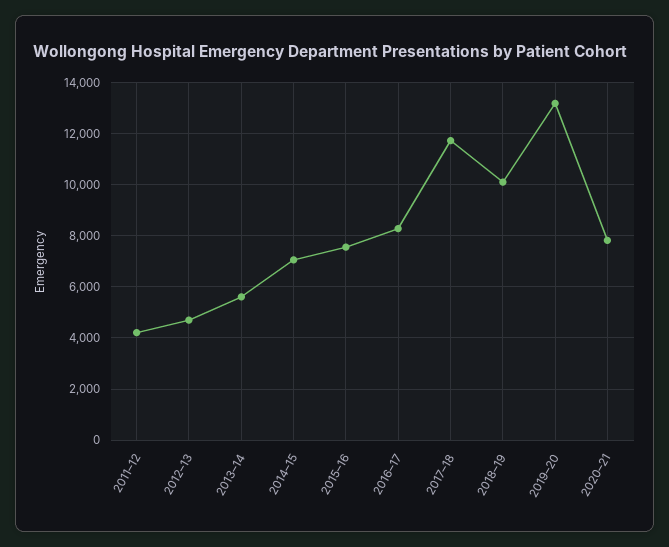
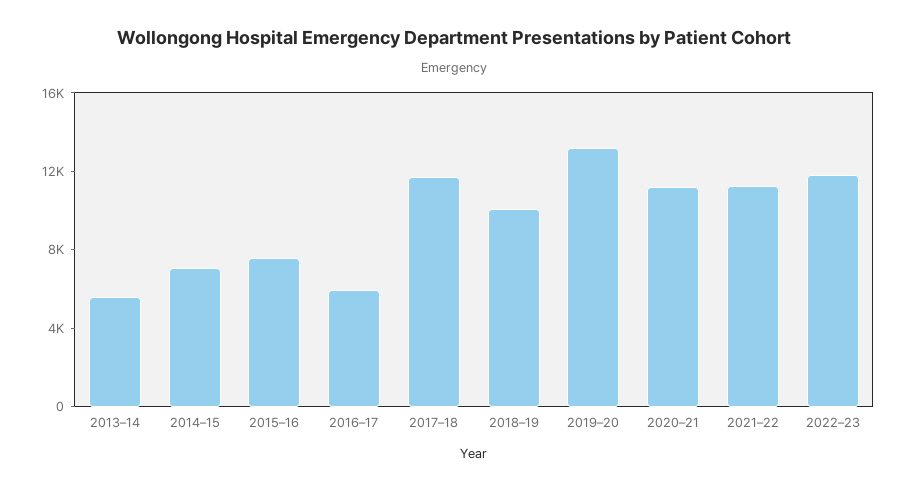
2011–12: 4250 -> none
2012–13: 4750 -> none
2016–17: 8250 -> 6000
2020–21: 7750 -> 11000
2021–22: none -> 11000
2022–23: none -> 12000

